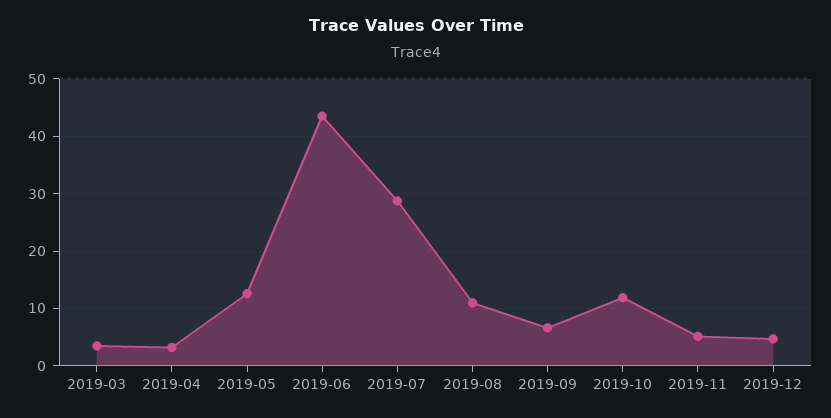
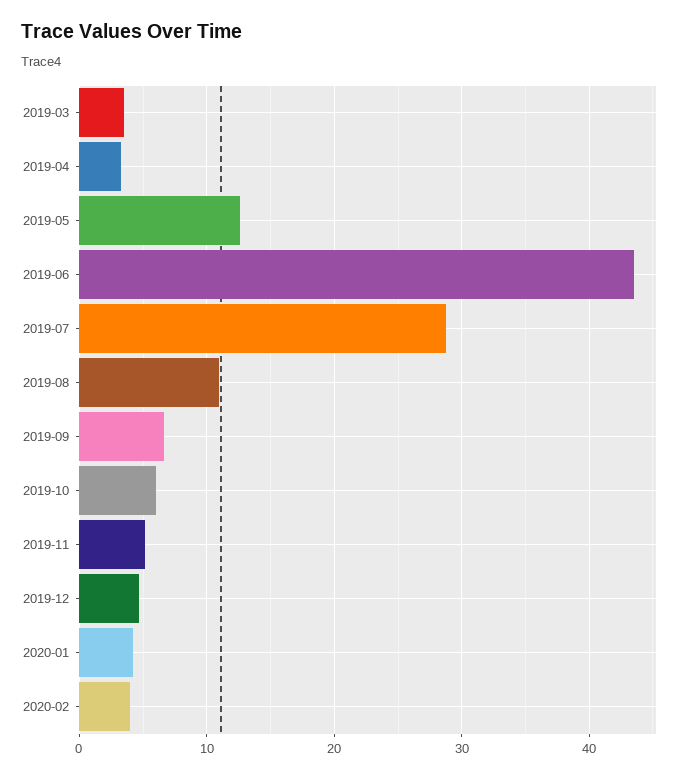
2019-10: 12 -> 6
2020-01: none -> 4
2020-02: none -> 4

